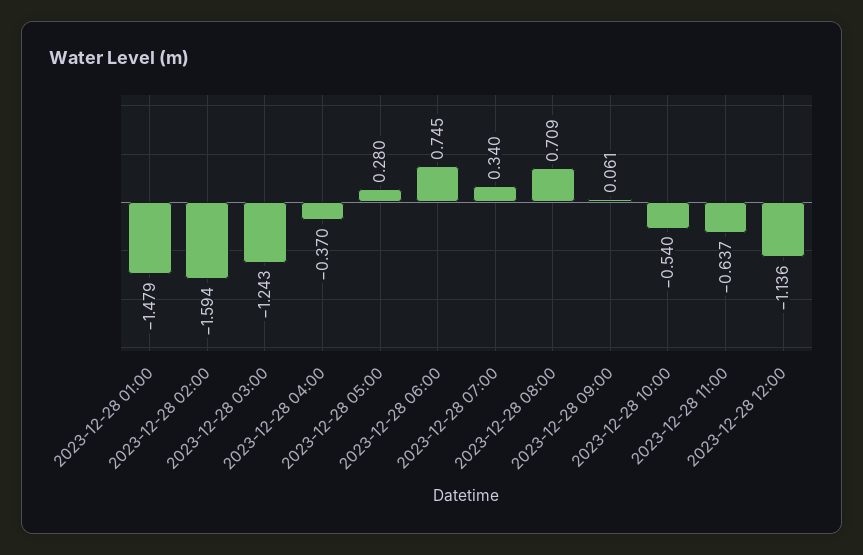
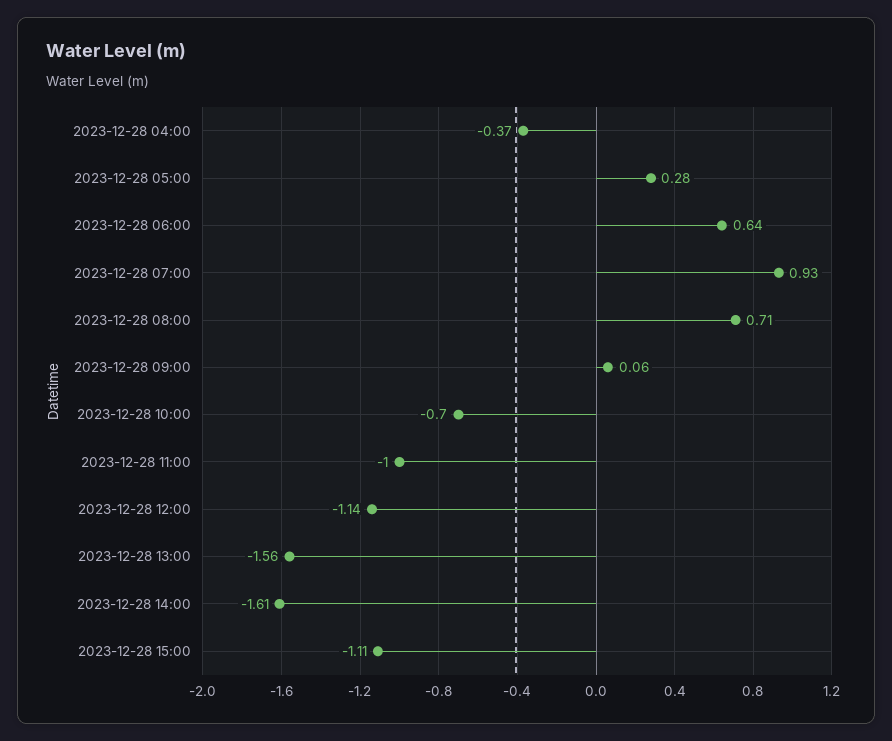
2023-12-28 01:00: -1.479 -> none
2023-12-28 02:00: -1.594 -> none
2023-12-28 03:00: -1.243 -> none
2023-12-28 06:00: 0.745 -> 0.64
2023-12-28 07:00: 0.34 -> 0.93
2023-12-28 10:00: -0.54 -> -0.7
2023-12-28 11:00: -0.637 -> -1
2023-12-28 13:00: none -> -1.56
2023-12-28 14:00: none -> -1.61
2023-12-28 15:00: none -> -1.11

